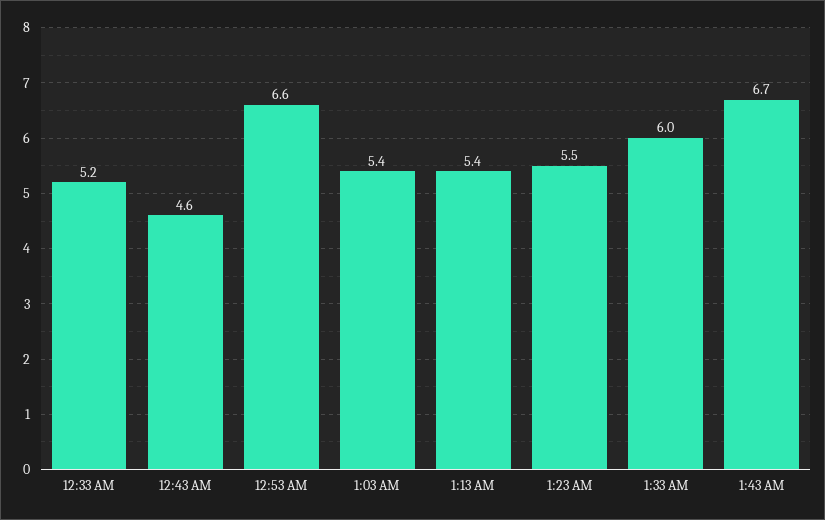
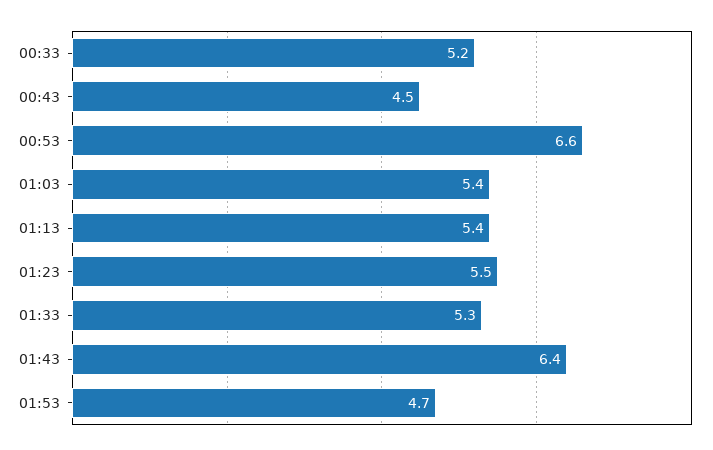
12:43 AM: 4.6 -> 4.5
1:33 AM: 6 -> 5.3
1:43 AM: 6.7 -> 6.4
01:53: none -> 4.7

